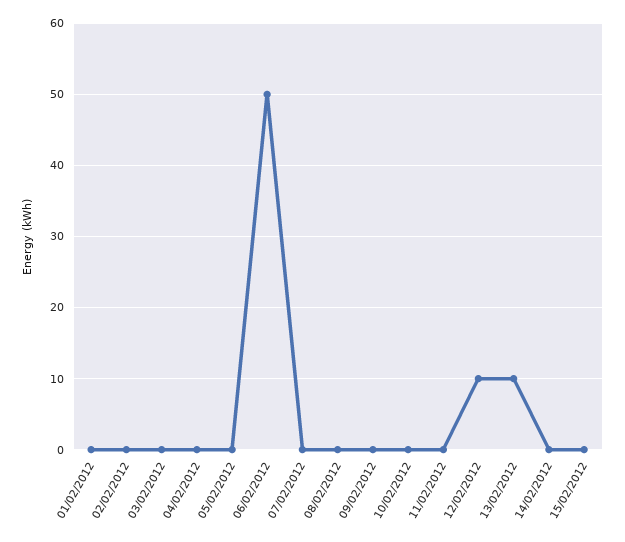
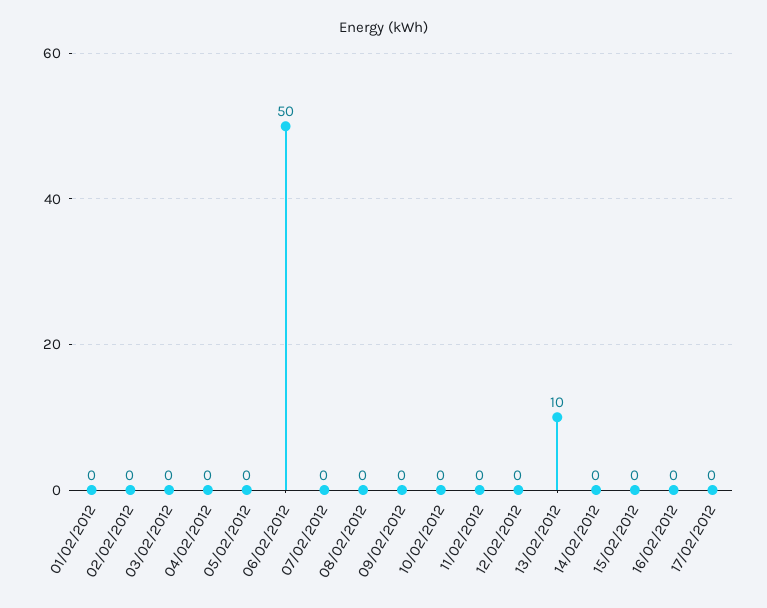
12/02/2012: 10 -> 0
16/02/2012: none -> 0
17/02/2012: none -> 0

